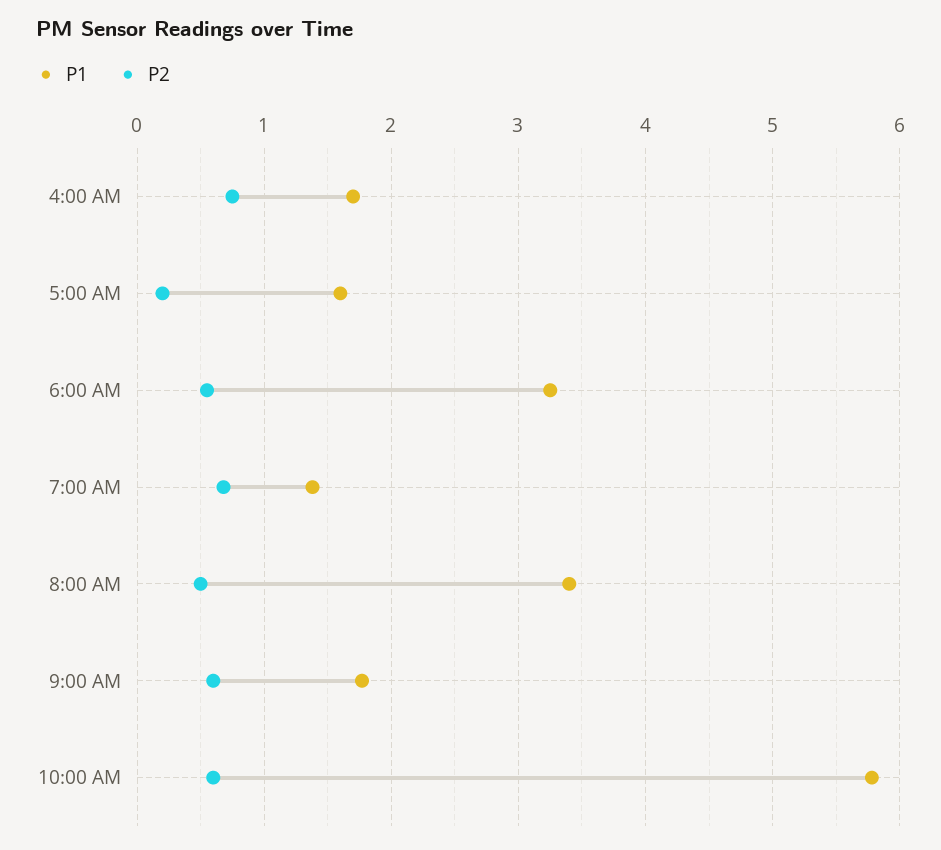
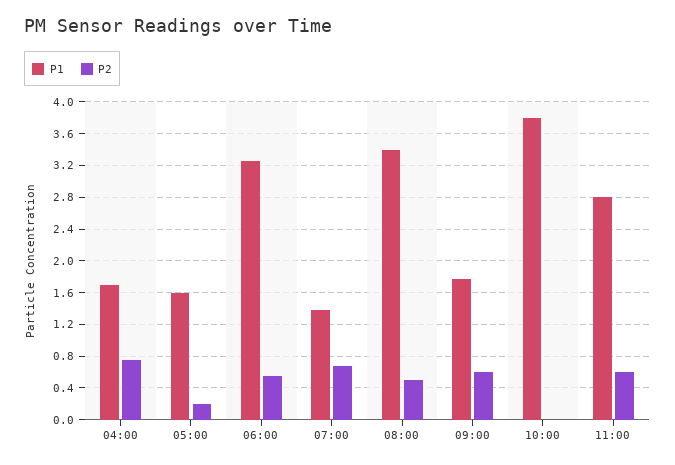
P1, 10:00 AM: 5.8 -> 3.8
P2, 10:00 AM: 0.6 -> 0
P1, 11:00: none -> 2.8
P2, 11:00: none -> 0.6

